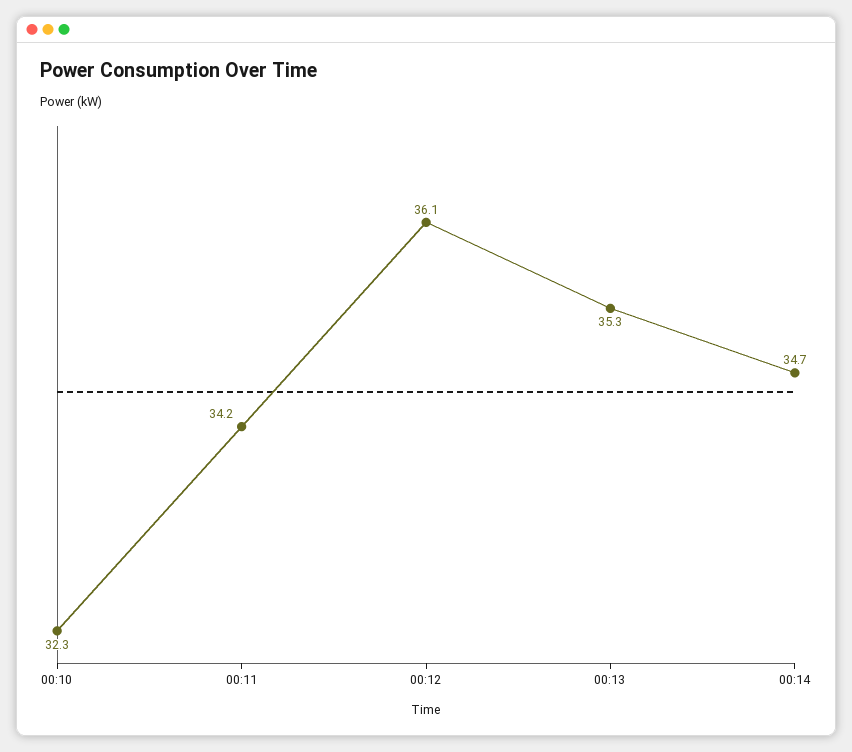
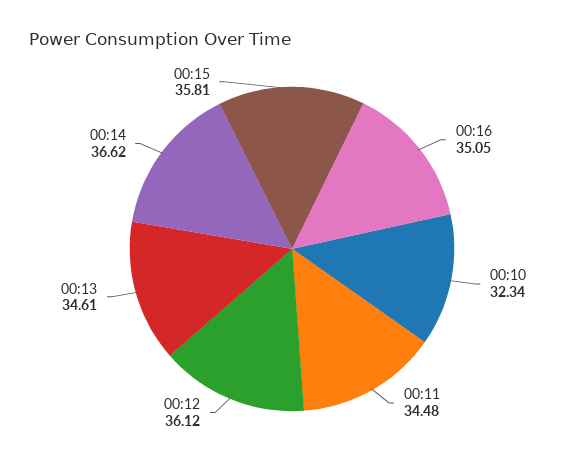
00:11: 34.2 -> 34.48
00:13: 35.3 -> 34.61
00:14: 34.7 -> 36.62
00:16: none -> 35.05
00:15: none -> 35.81

